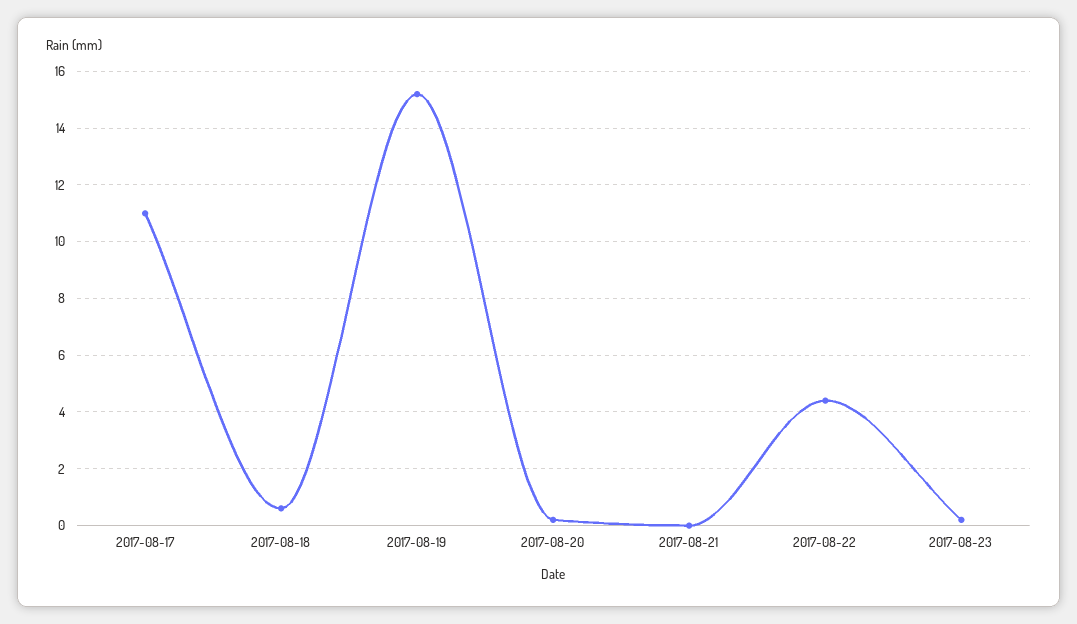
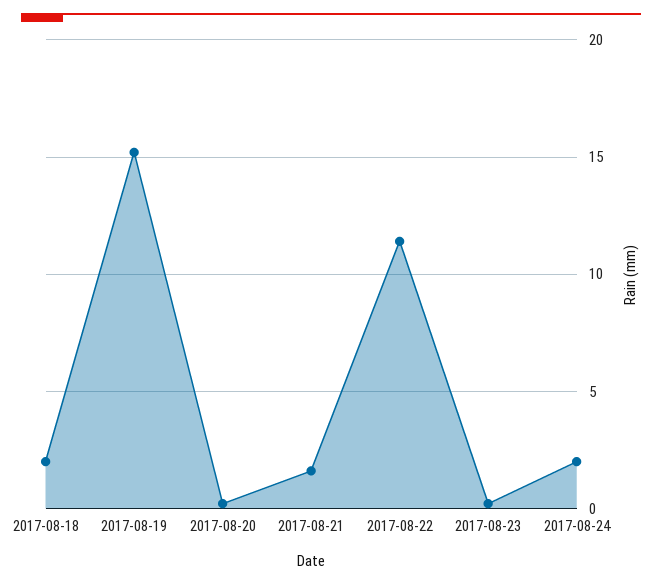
2017-08-17: 11 -> none
2017-08-18: 0.5 -> 2
2017-08-21: 0 -> 1.5
2017-08-22: 4.5 -> 11.5
2017-08-24: none -> 2

